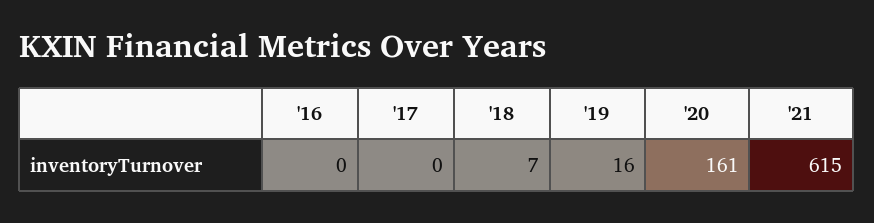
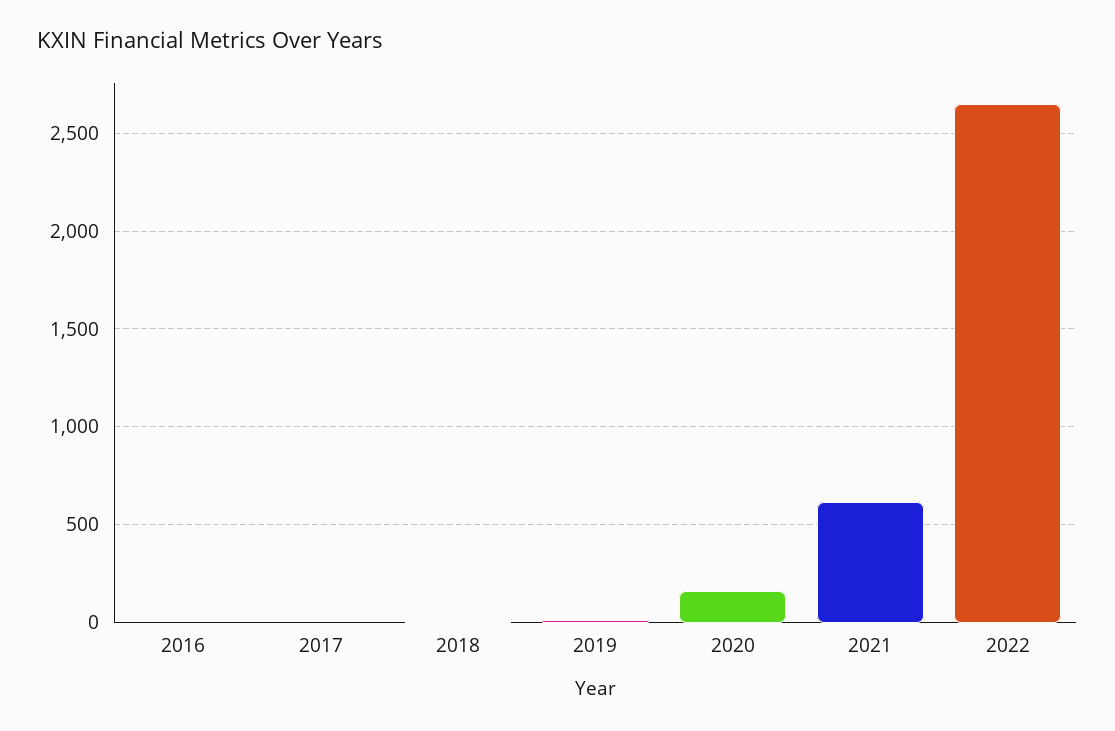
2022: none -> 2650

